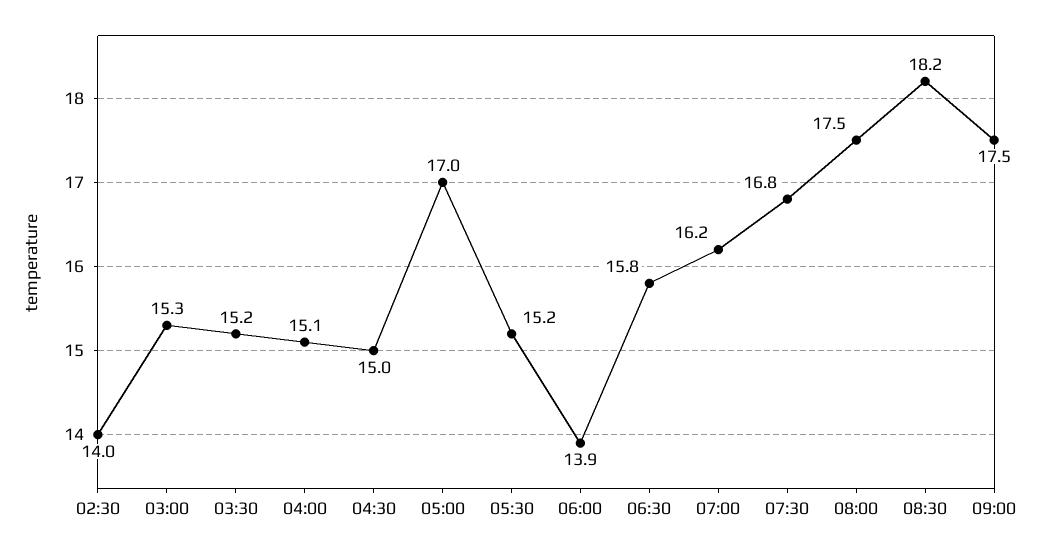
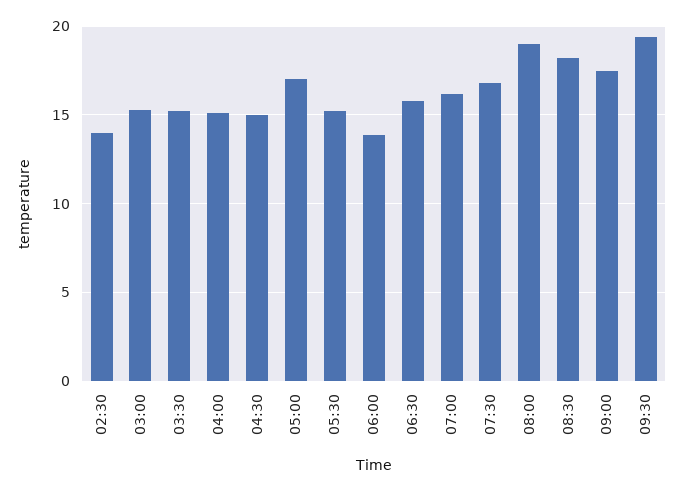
08:00: 17.5 -> 19
09:30: none -> 19.5

